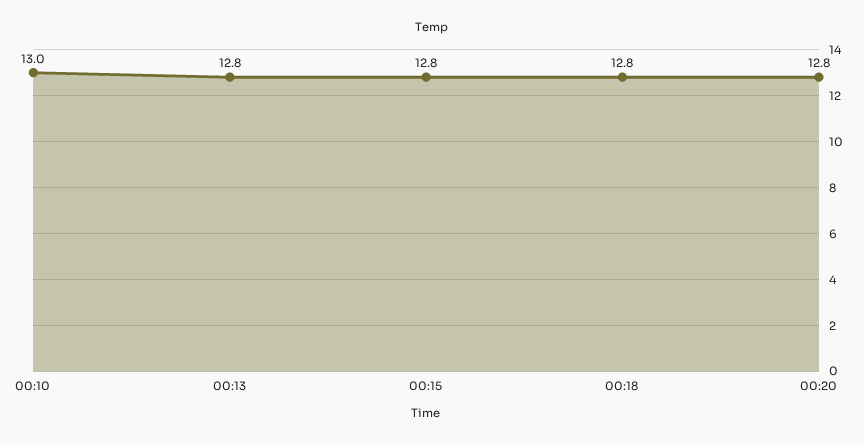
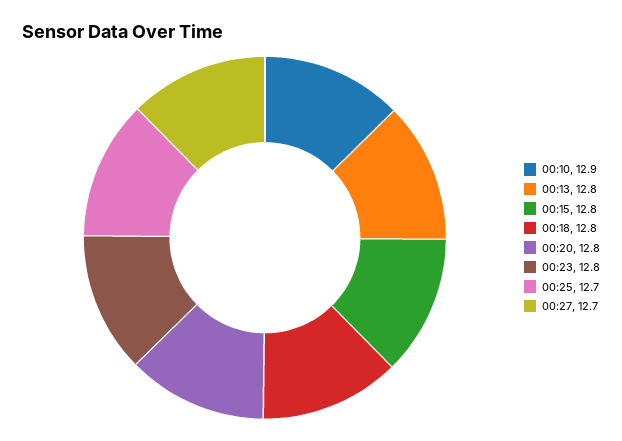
00:10: 13 -> 12.9
00:23: none -> 12.8
00:25: none -> 12.7
00:27: none -> 12.7

